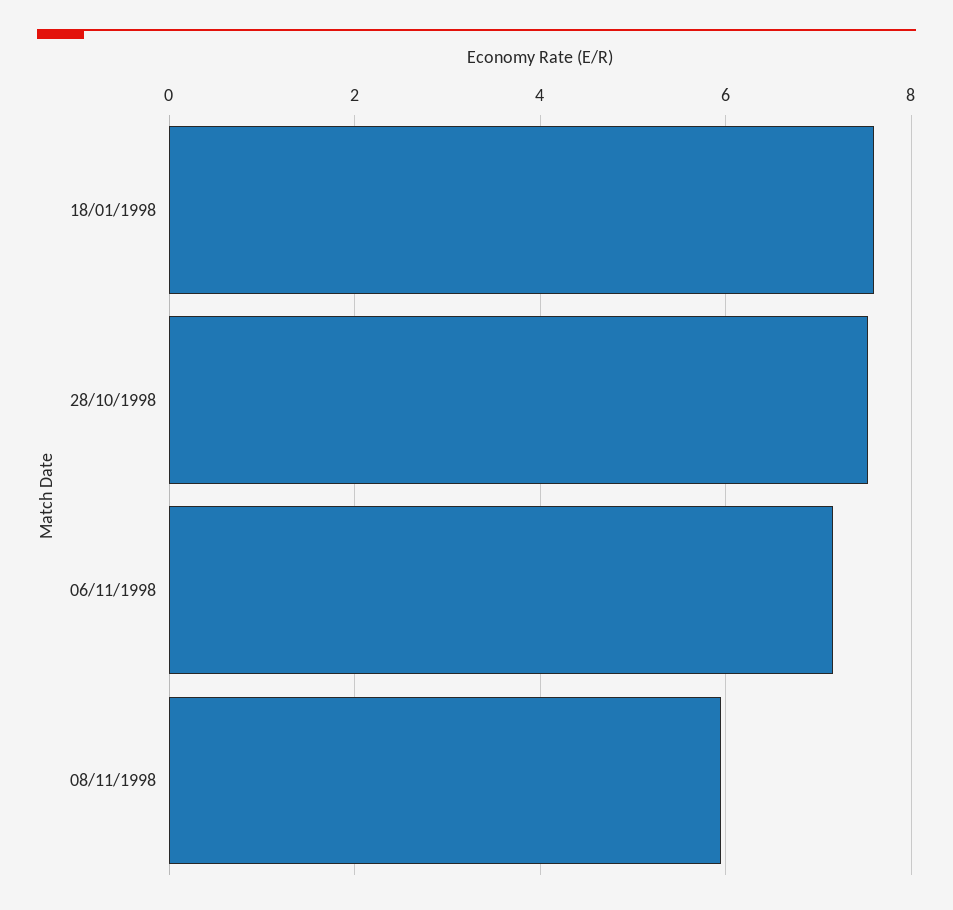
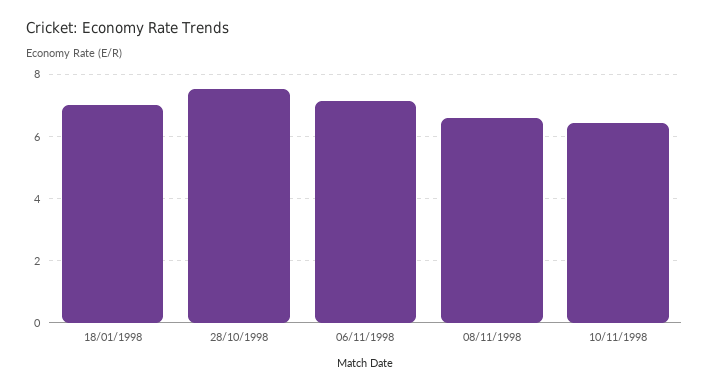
18/01/1998: 7.6 -> 7
08/11/1998: 6 -> 6.6
10/11/1998: none -> 6.4

